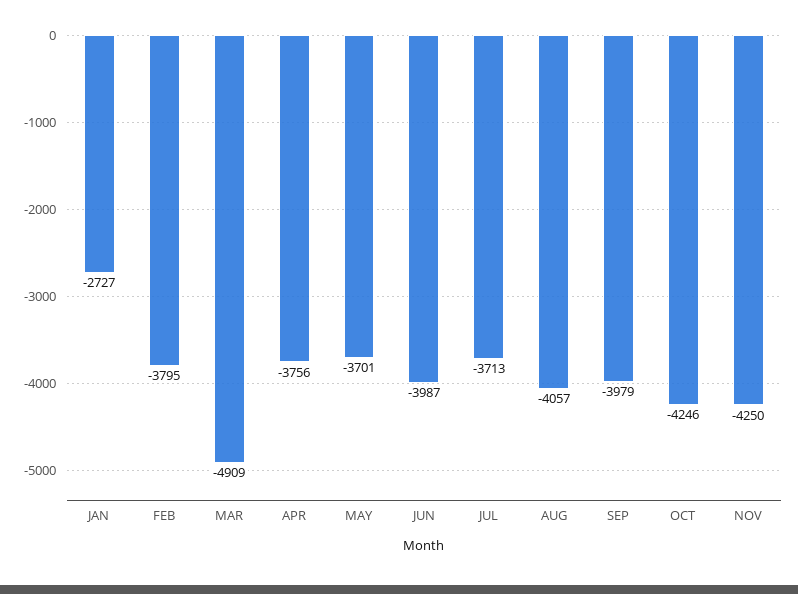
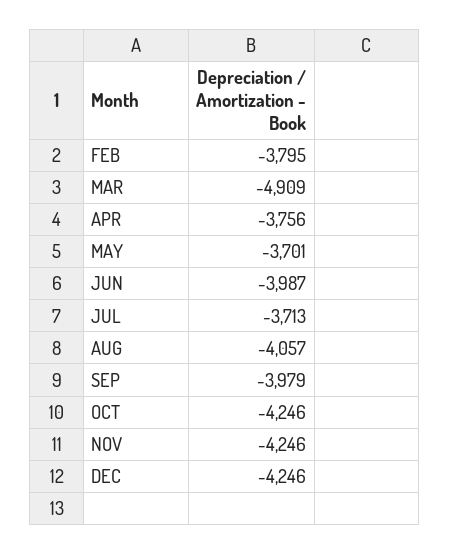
JAN: -2727 -> none
NOV: -4250 -> -4246
DEC: none -> -4246

